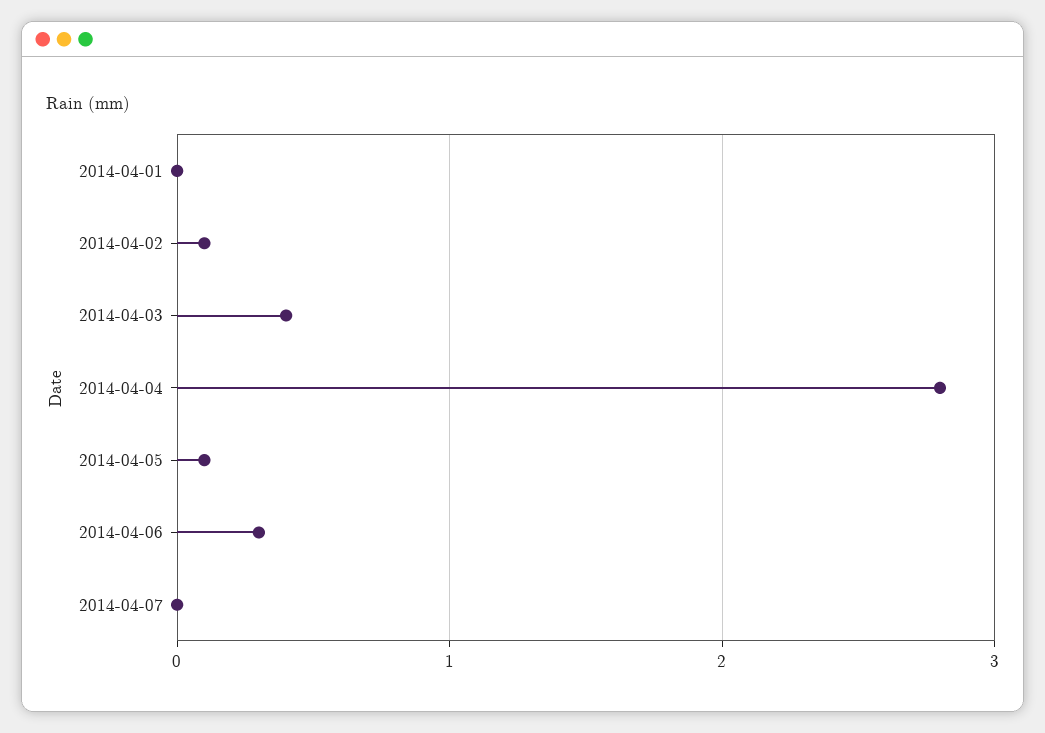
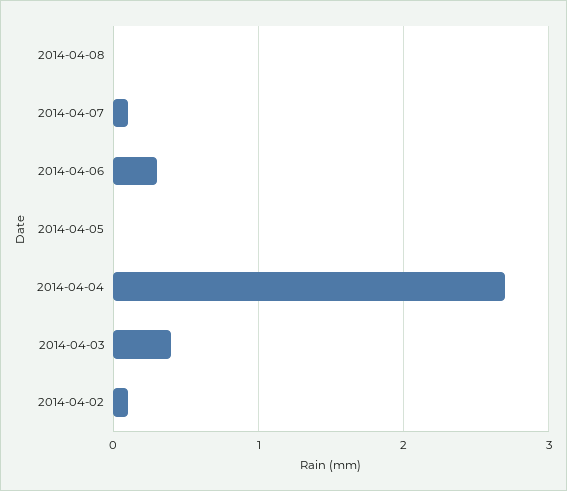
2014-04-01: 0 -> none
2014-04-04: 2.8 -> 2.7
2014-04-05: 0.1 -> 0
2014-04-07: 0 -> 0.1
2014-04-08: none -> 0

